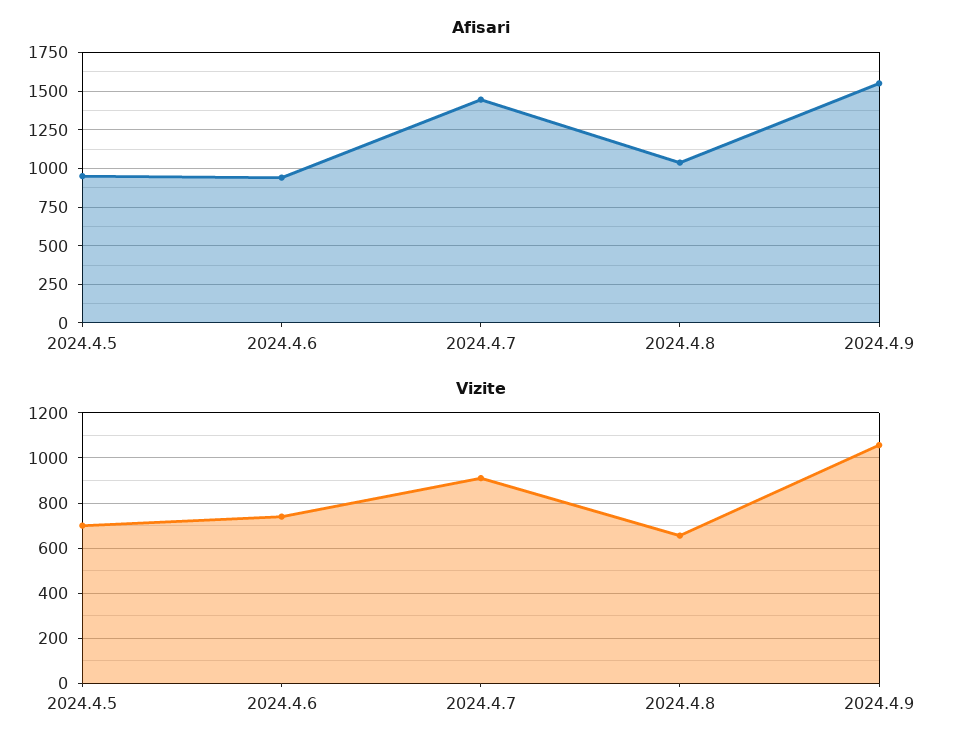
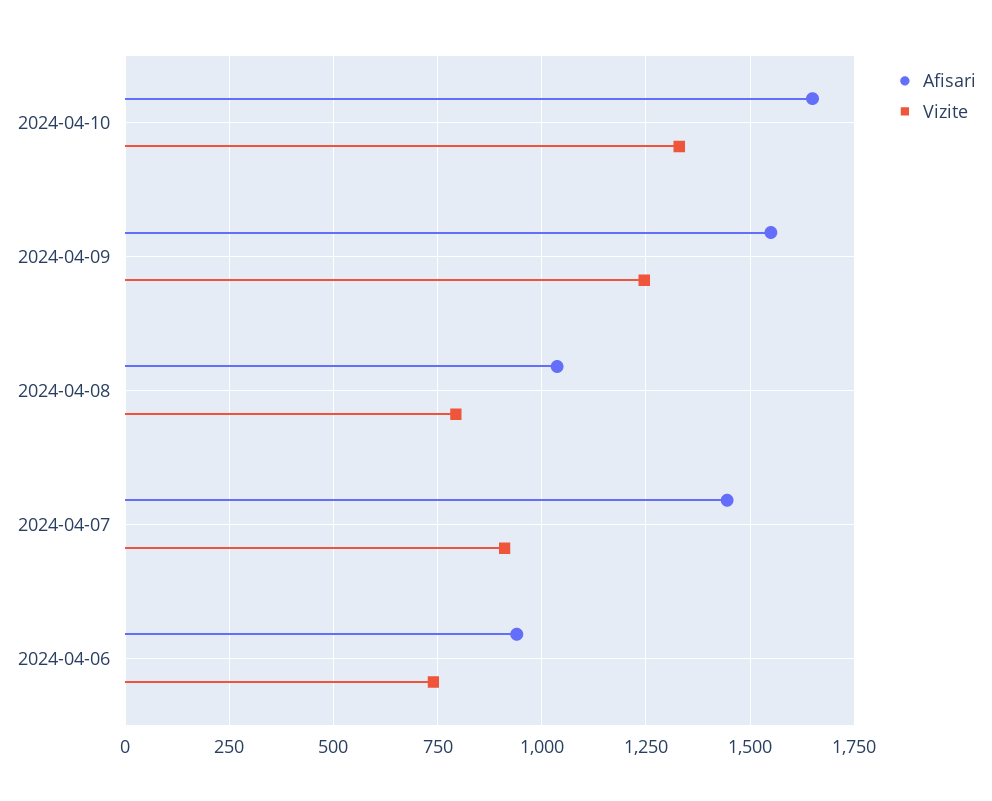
Afisari, 2024.4.5: 950 -> none
Vizite, 2024.4.5: 700 -> none
Vizite, 2024.4.8: 650 -> 800
Vizite, 2024.4.9: 1050 -> 1250
Afisari, 2024-04-10: none -> 1650
Vizite, 2024-04-10: none -> 1325

